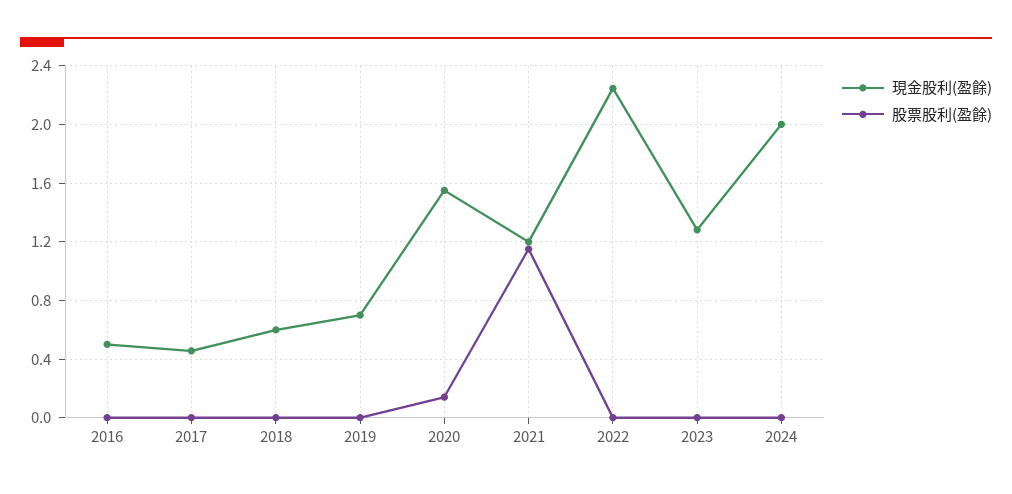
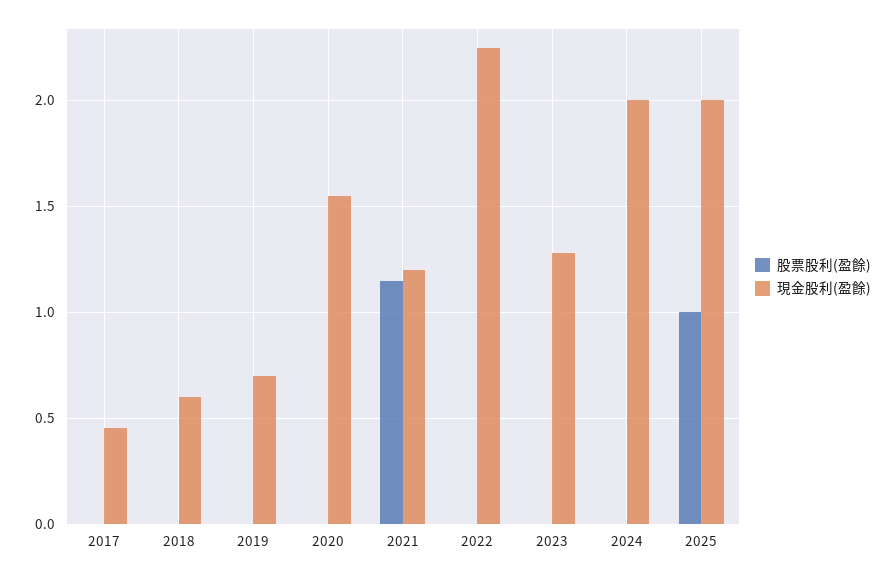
現金股利(盈餘), 2016: 0.5 -> none
股票股利(盈餘), 2016: 0 -> none
股票股利(盈餘), 2020: 0.15 -> 0
股票股利(盈餘), 2025: none -> 1
現金股利(盈餘), 2025: none -> 2

